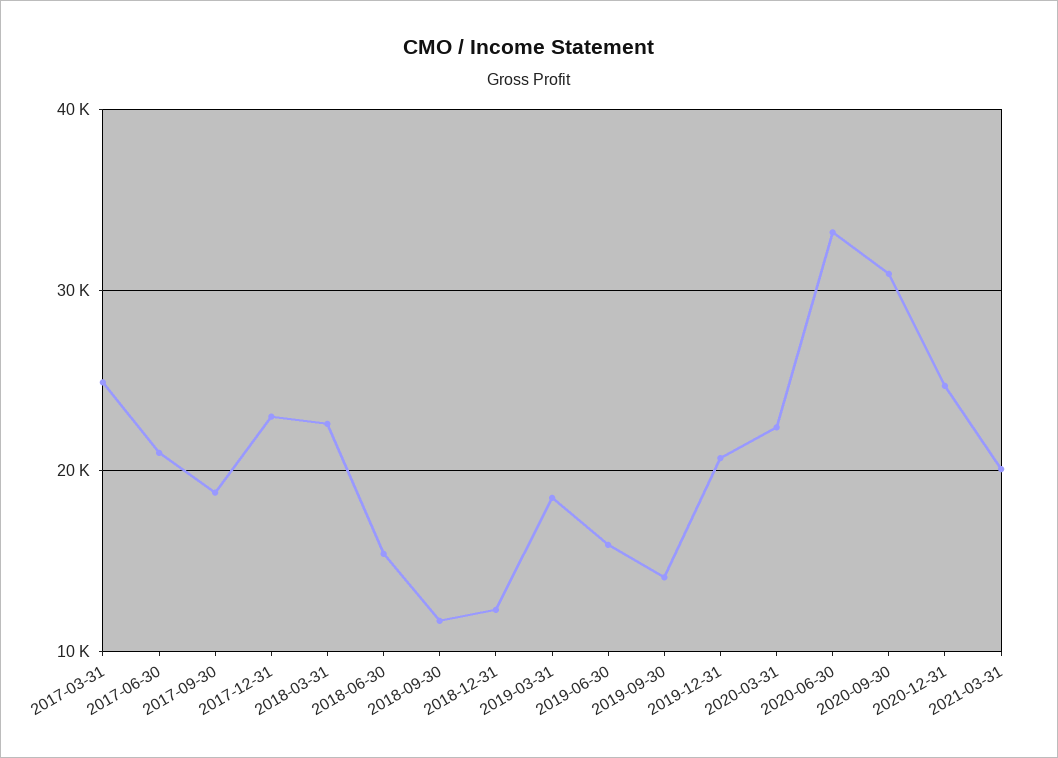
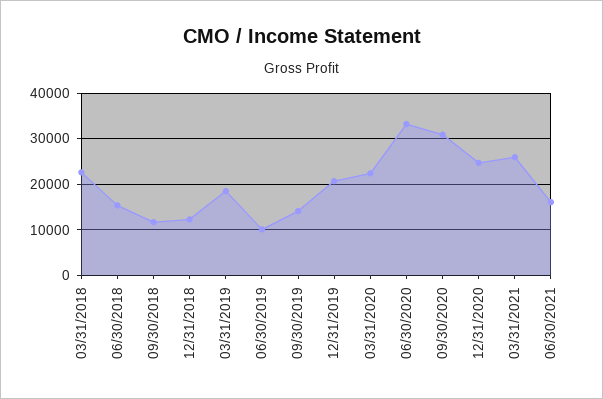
2017-03-31: 25000 -> none
2017-06-30: 21000 -> none
2017-09-30: 19000 -> none
2017-12-31: 23000 -> none
2019-06-30: 16000 -> 10000
2021-03-31: 20000 -> 26000
06/30/2021: none -> 16000

